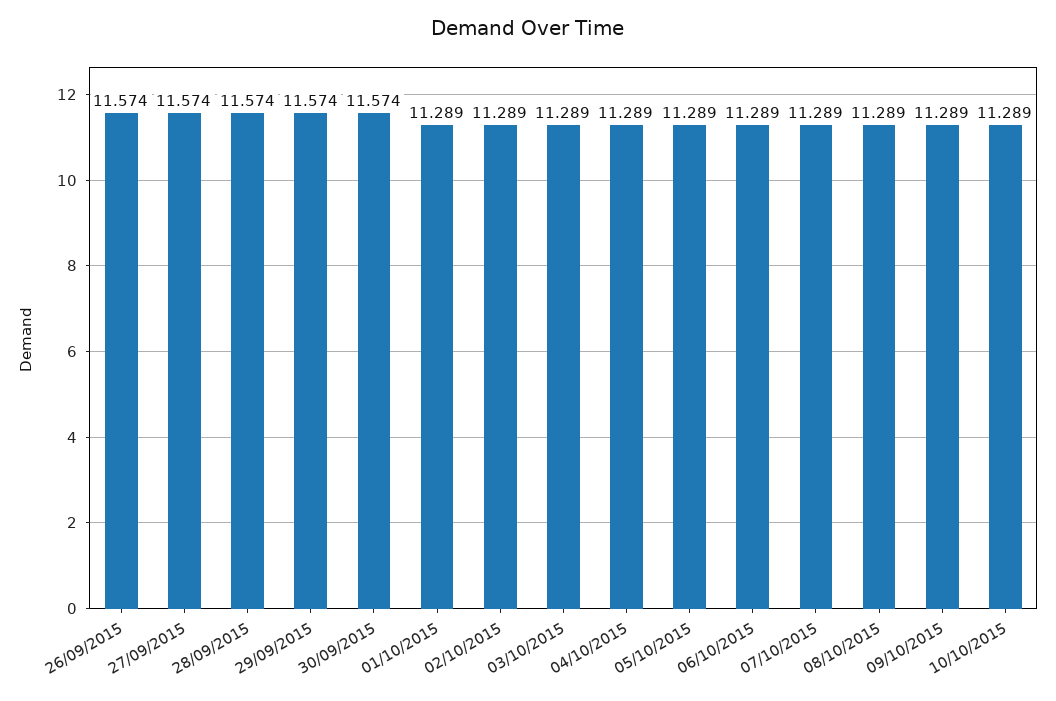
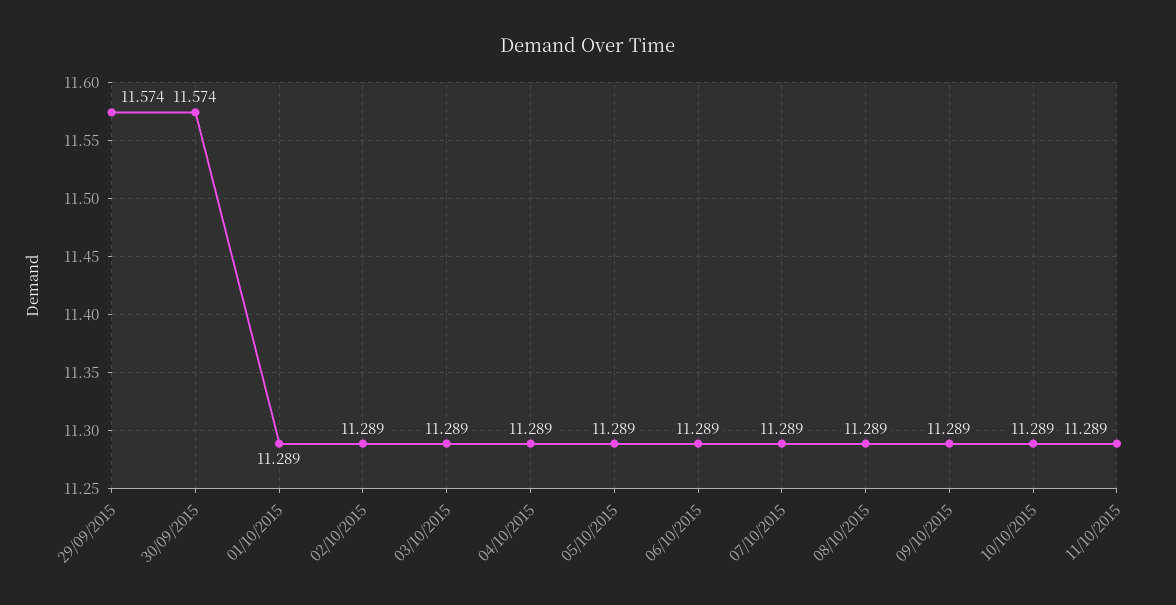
26/09/2015: 11.574 -> none
27/09/2015: 11.574 -> none
28/09/2015: 11.574 -> none
11/10/2015: none -> 11.289

